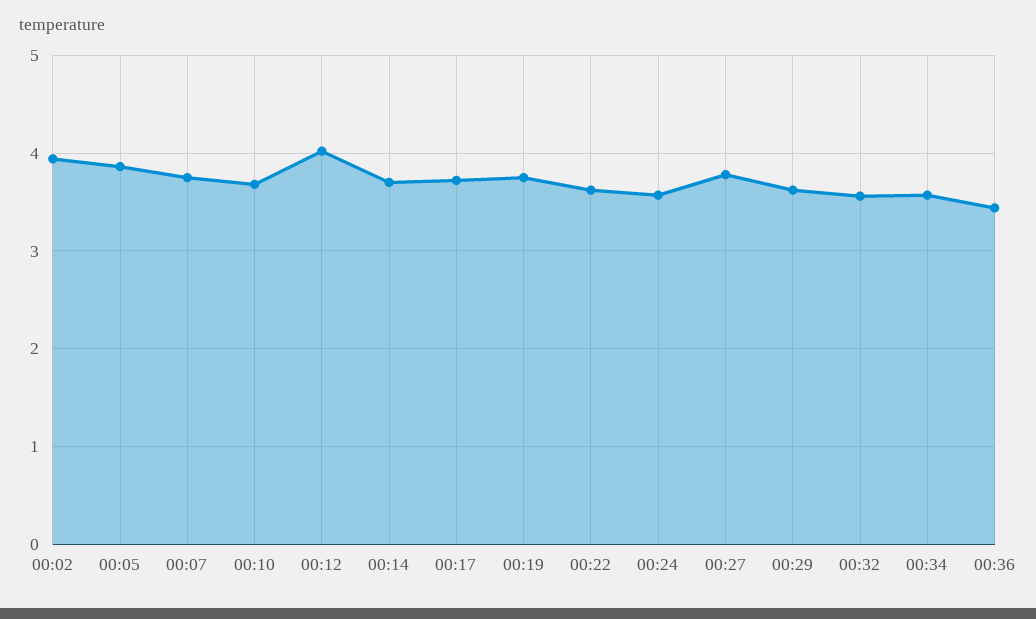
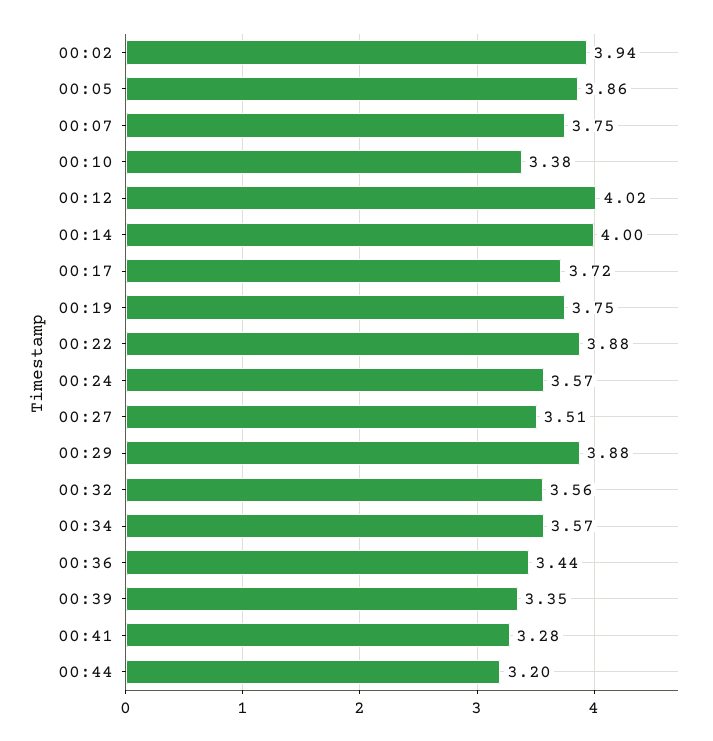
00:10: 3.7 -> 3.38
00:14: 3.7 -> 4
00:22: 3.6 -> 3.88
00:27: 3.8 -> 3.51
00:29: 3.6 -> 3.88
00:39: none -> 3.35
00:41: none -> 3.28
00:44: none -> 3.2

